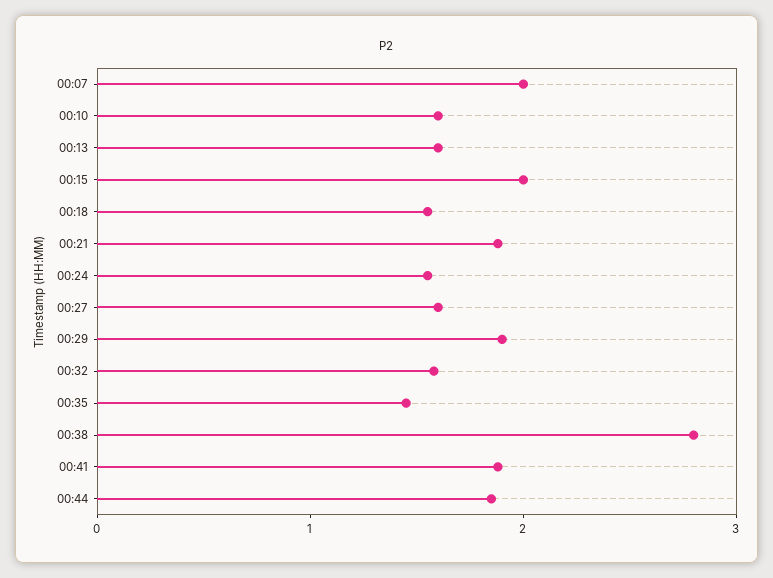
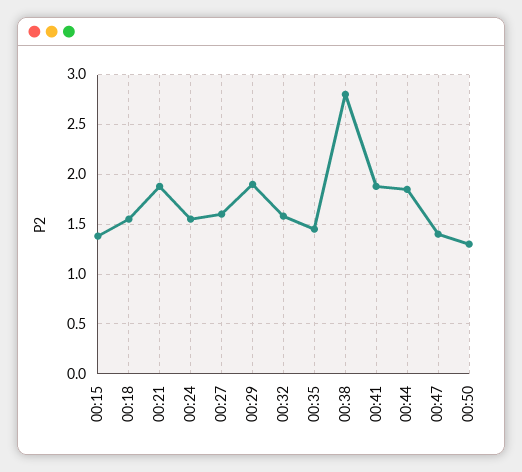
00:07: 2 -> none
00:10: 1.6 -> none
00:13: 1.6 -> none
00:15: 2 -> 1.4
00:47: none -> 1.4
00:50: none -> 1.3

